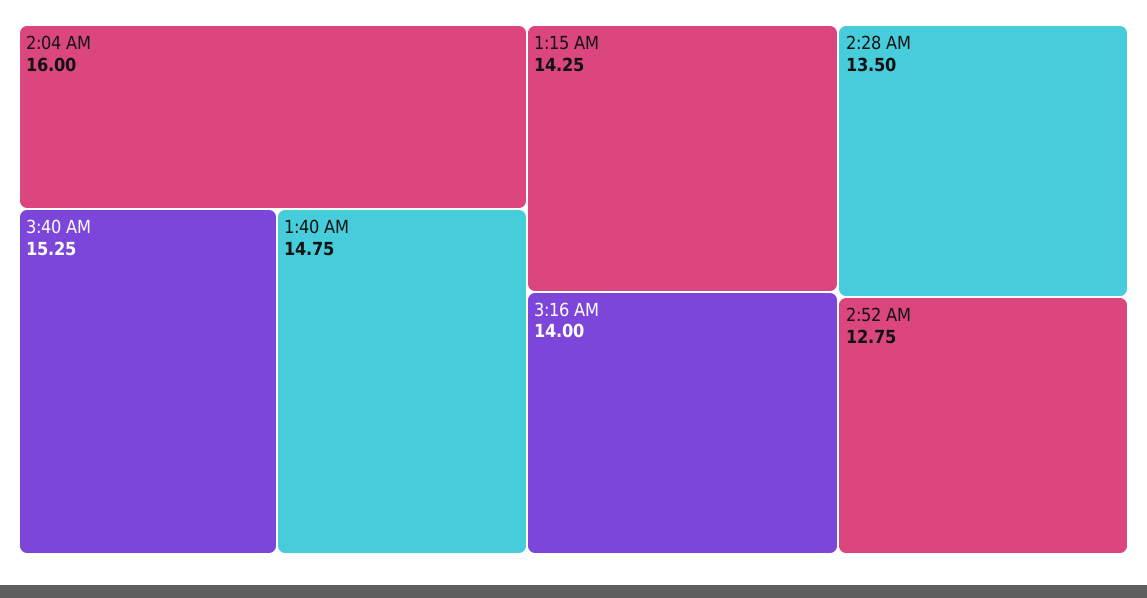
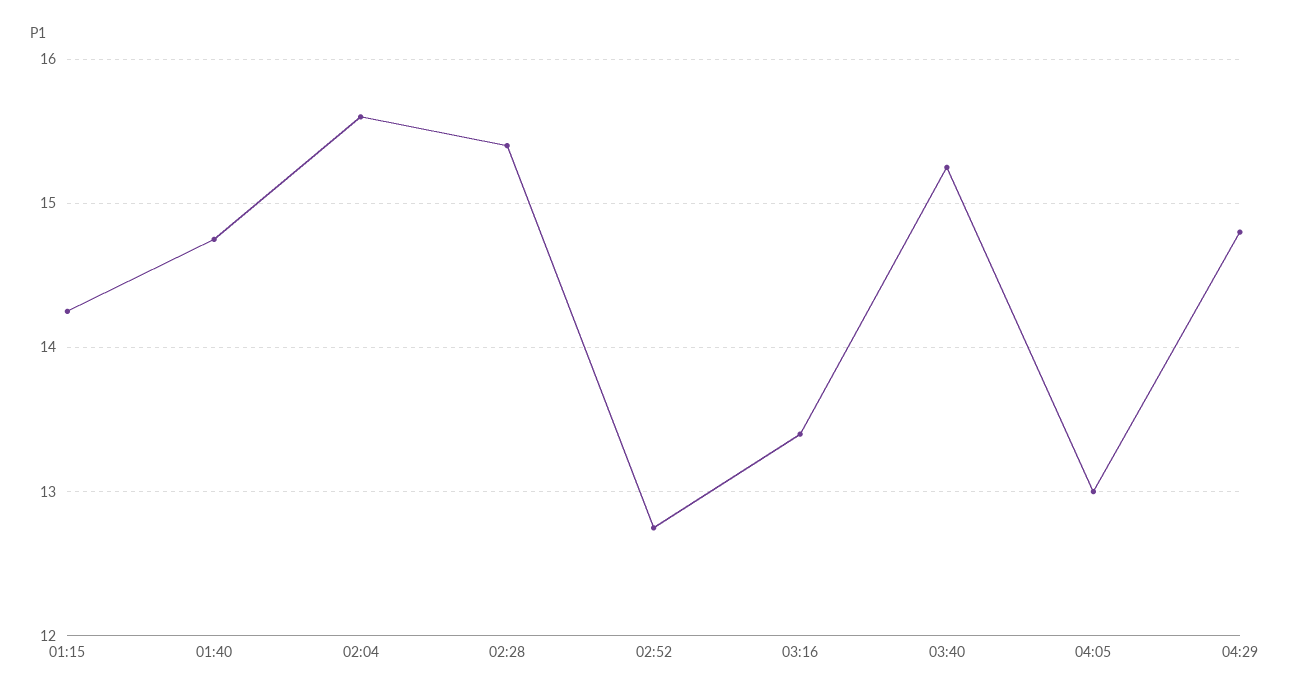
2:04 AM: 16 -> 15.6
3:16 AM: 14 -> 13.4
2:28 AM: 13.5 -> 15.4
04:05: none -> 13
04:29: none -> 14.8

